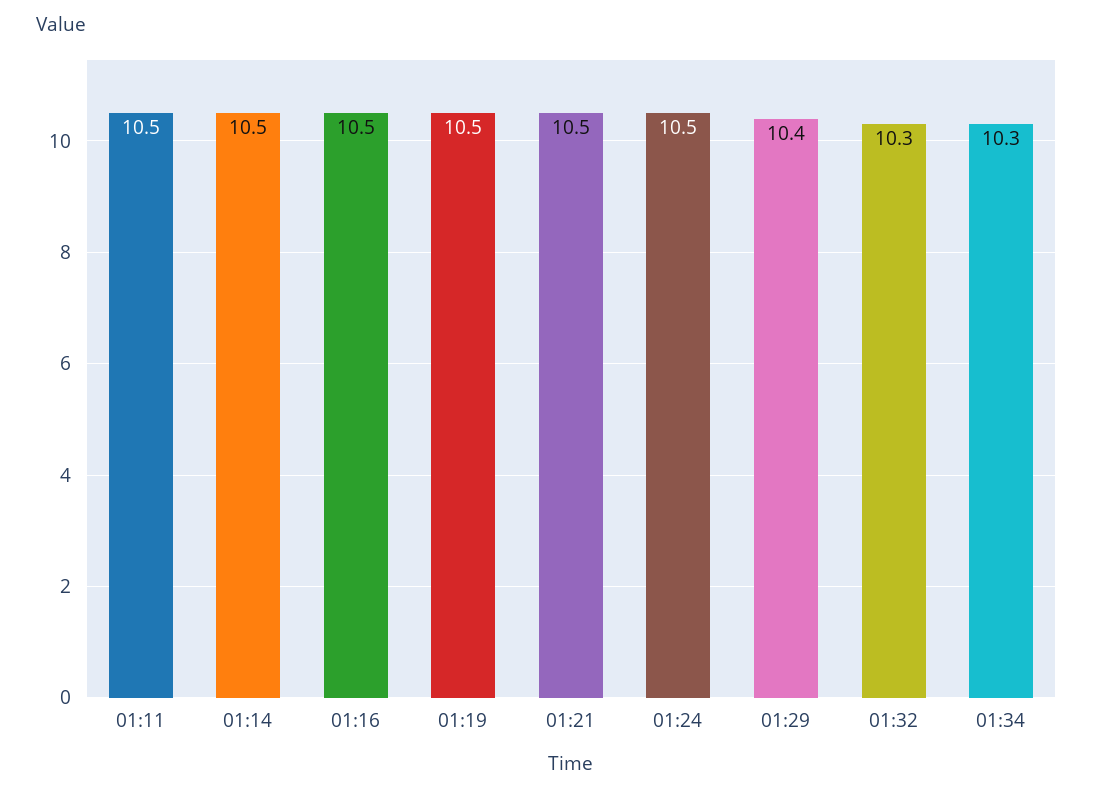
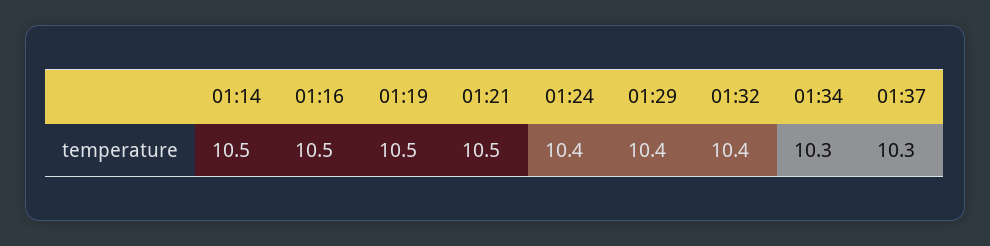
01:11: 10.5 -> none
01:24: 10.5 -> 10.4
01:32: 10.3 -> 10.4
01:37: none -> 10.3

